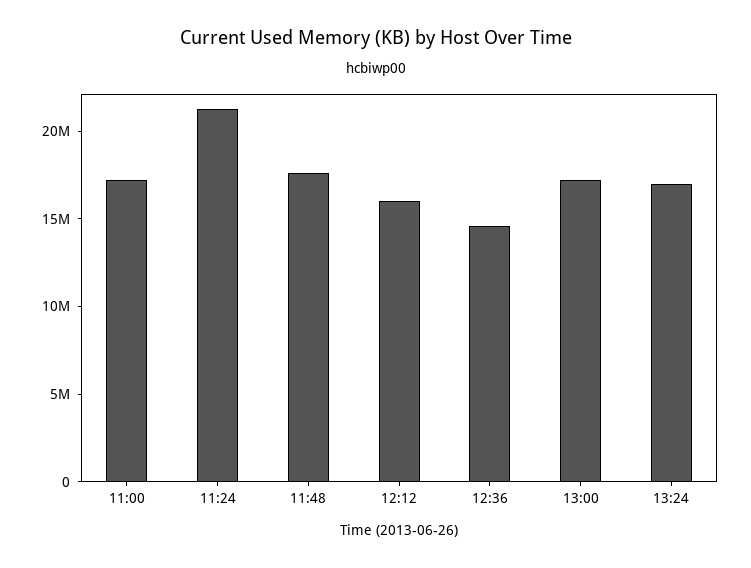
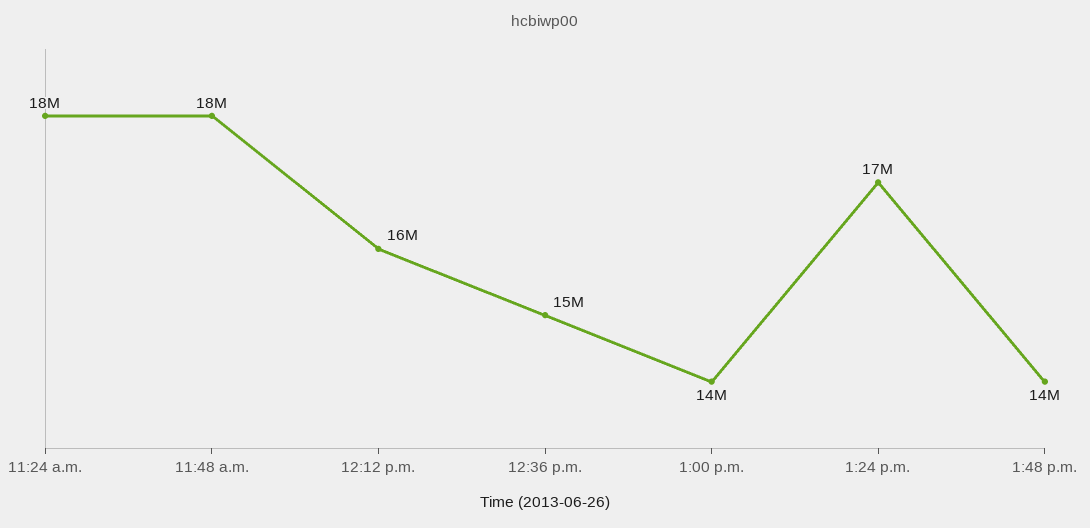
11:00: 17000000 -> none
11:24: 21000000 -> 18000000
13:00: 17000000 -> 14000000
1:48 p.m.: none -> 14000000

